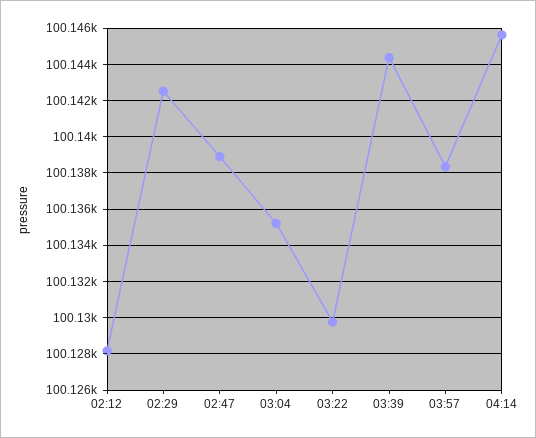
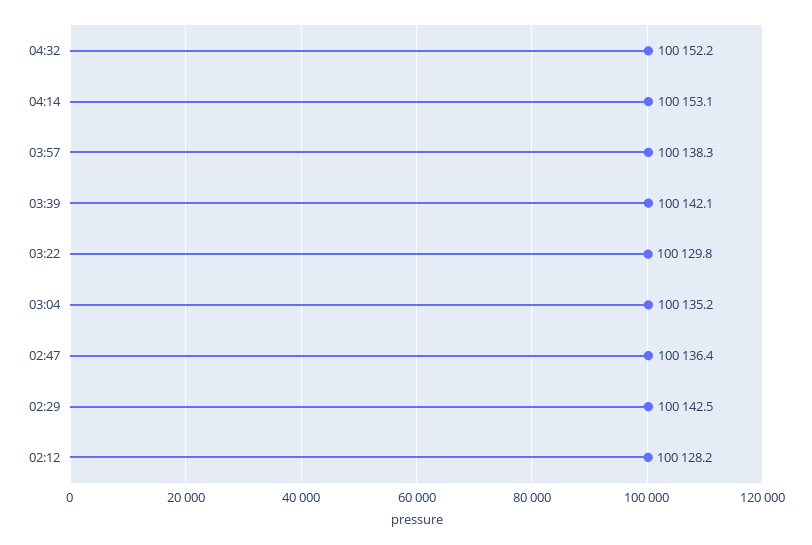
02:47: 100139 -> 100136.4
03:39: 100144.5 -> 100142.1
04:14: 100145.5 -> 100153.1
04:32: none -> 100152.2

